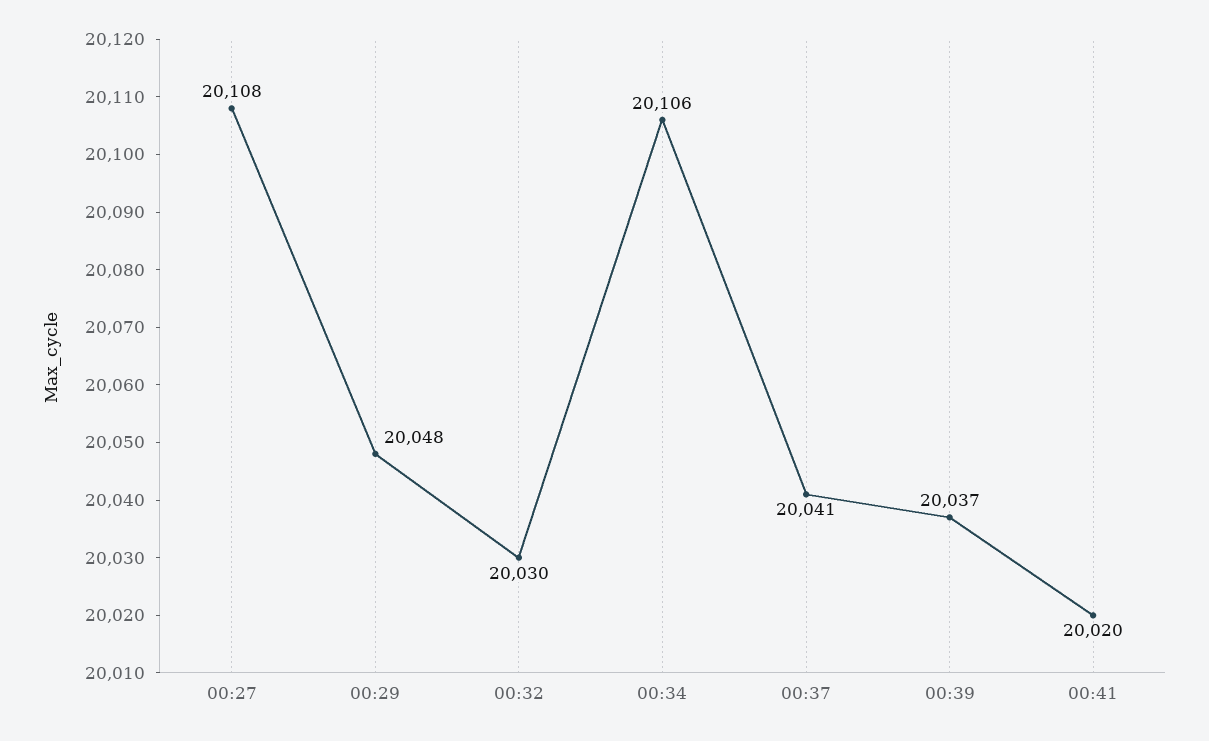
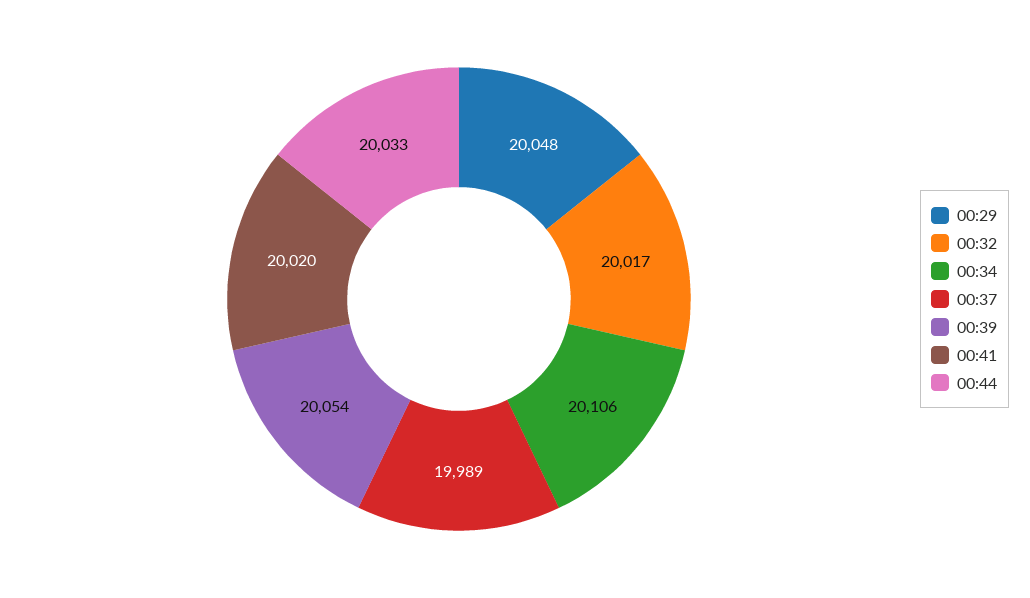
00:27: 20108 -> none
00:32: 20030 -> 20017
00:37: 20041 -> 19989
00:39: 20037 -> 20054
00:44: none -> 20033

